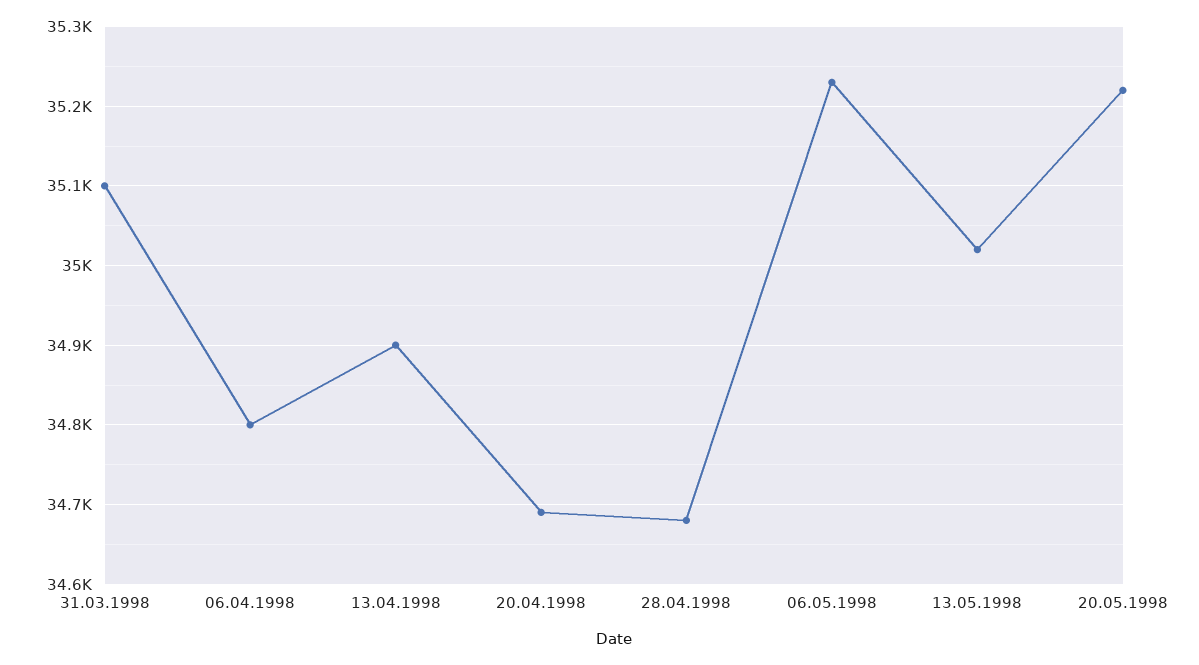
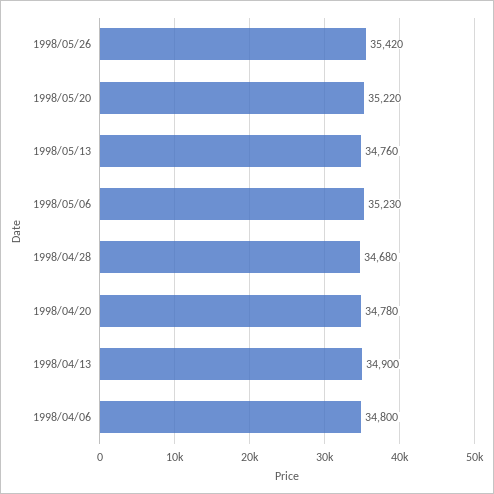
31.03.1998: 35100 -> none
20.04.1998: 34690 -> 34780
13.05.1998: 35020 -> 34760
1998/05/26: none -> 35420

